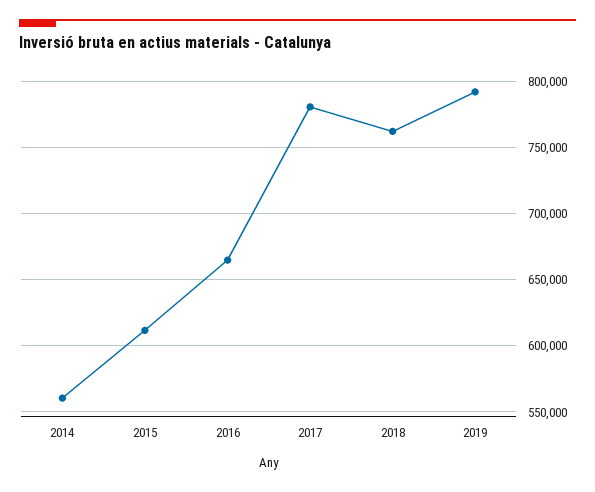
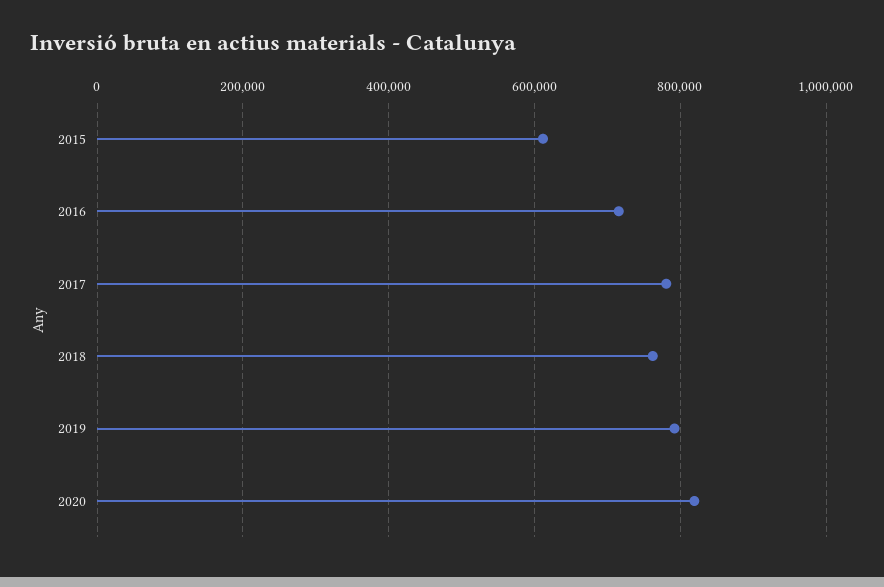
2014: 560000 -> none
2016: 665000 -> 720000
2020: none -> 820000

